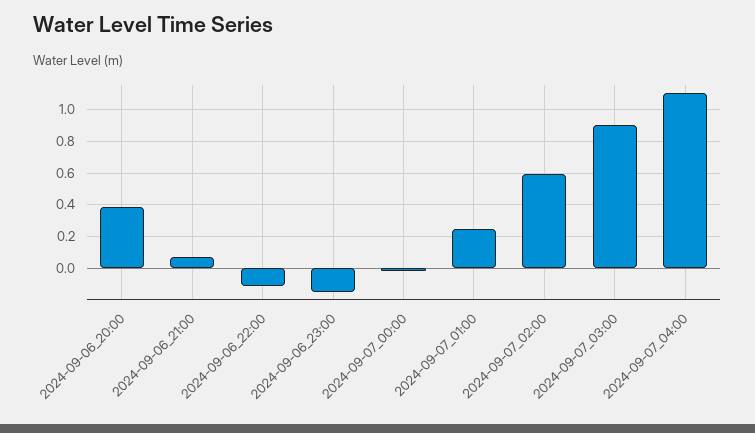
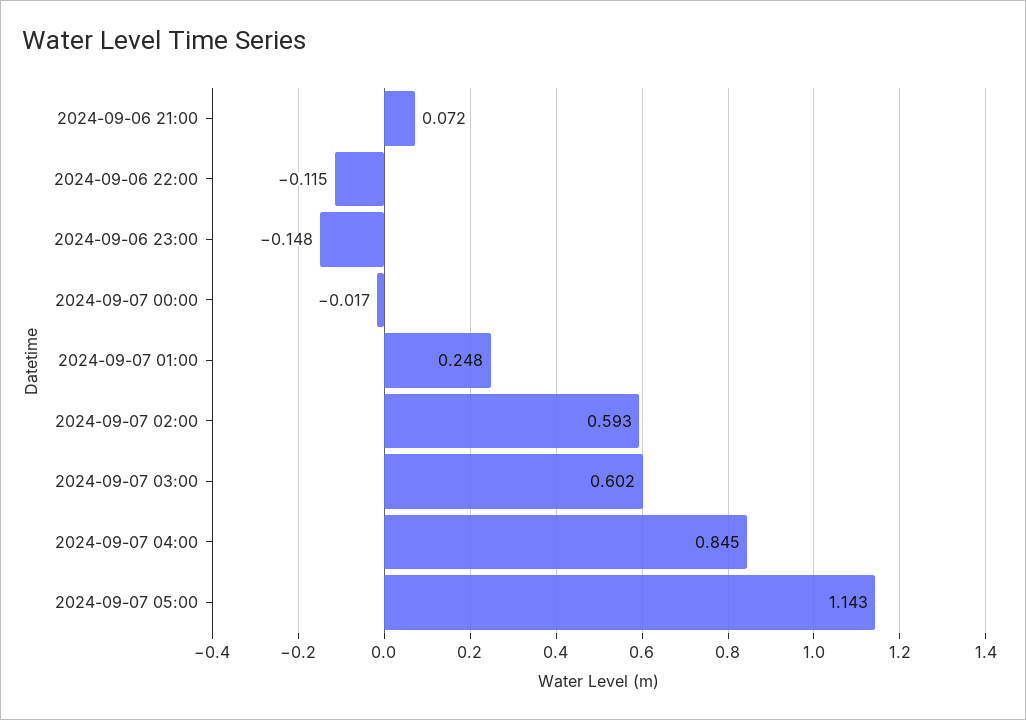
2024-09-06_20:00: 0.4 -> none
2024-09-07_03:00: 0.9 -> 0.602
2024-09-07_04:00: 1.1 -> 0.845
2024-09-07 05:00: none -> 1.143

